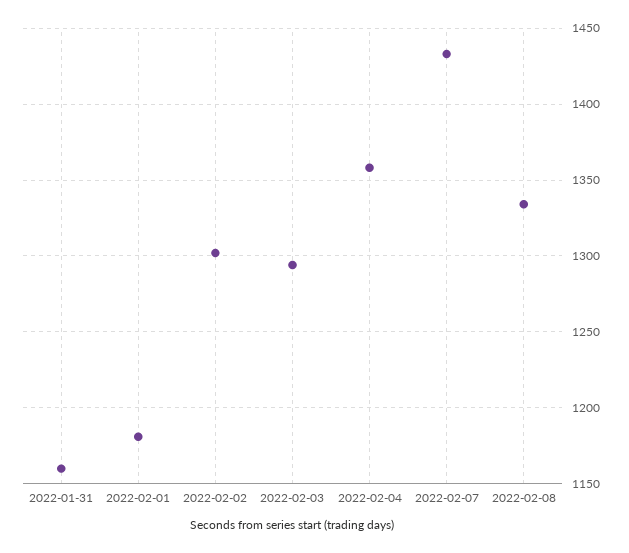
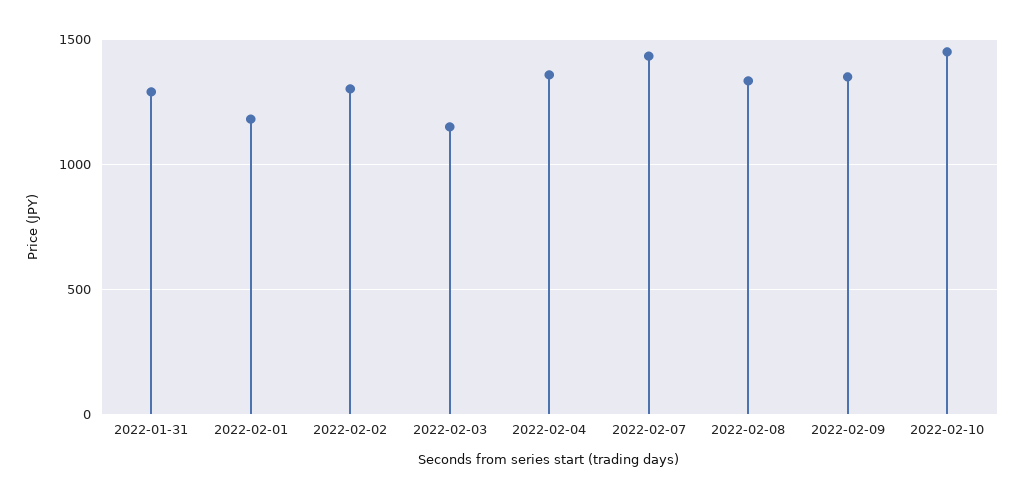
2022-01-31: 1160 -> 1300
2022-02-03: 1295 -> 1150
2022-02-09: none -> 1350
2022-02-10: none -> 1450

